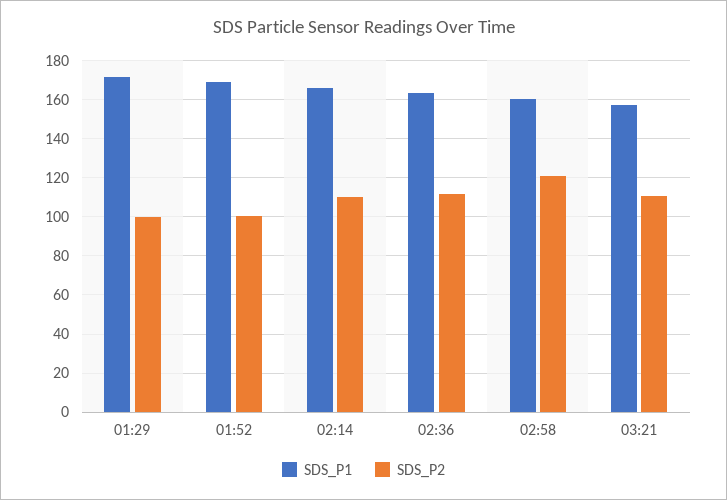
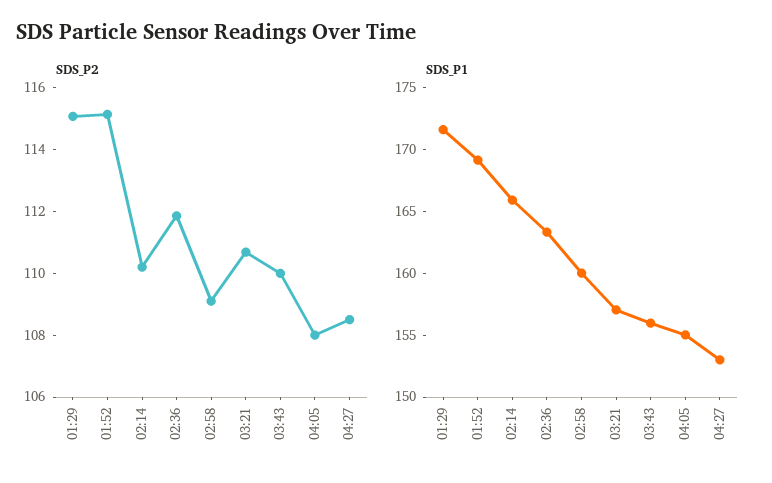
SDS_P2, 01:29: 100 -> 115
SDS_P2, 01:52: 100 -> 115
SDS_P2, 02:58: 120 -> 109
SDS_P2, 03:43: none -> 110
SDS_P2, 04:05: none -> 108
SDS_P2, 04:27: none -> 108.5
SDS_P1, 03:43: none -> 156
SDS_P1, 04:05: none -> 155
SDS_P1, 04:27: none -> 153

